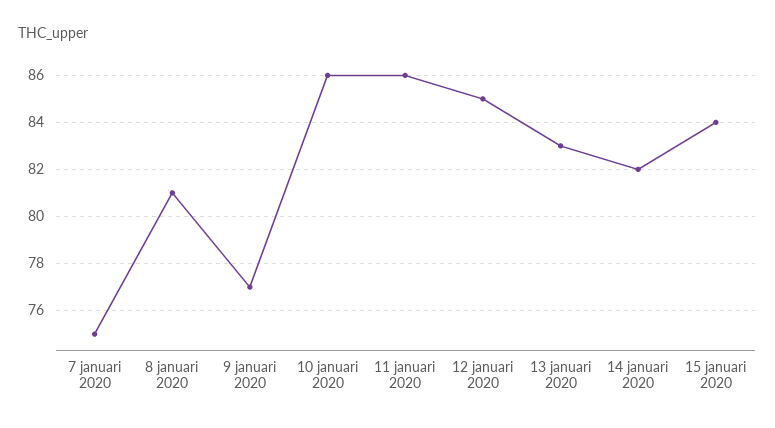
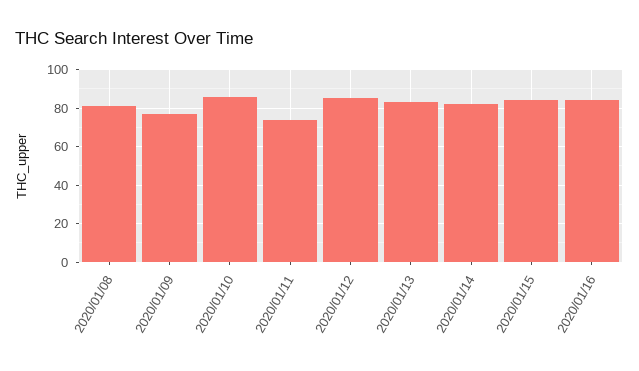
7 januari 2020: 75 -> none
11 januari 2020: 86 -> 75
2020/01/16: none -> 85

